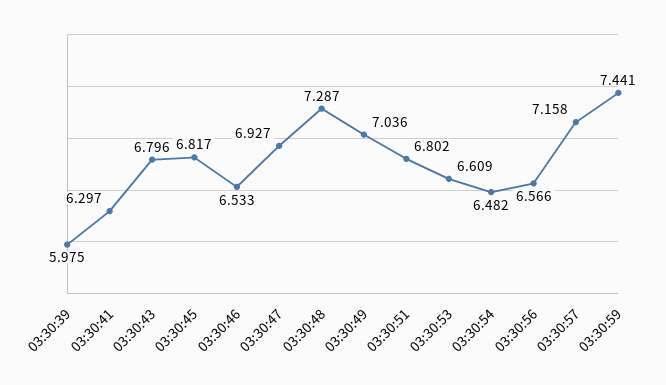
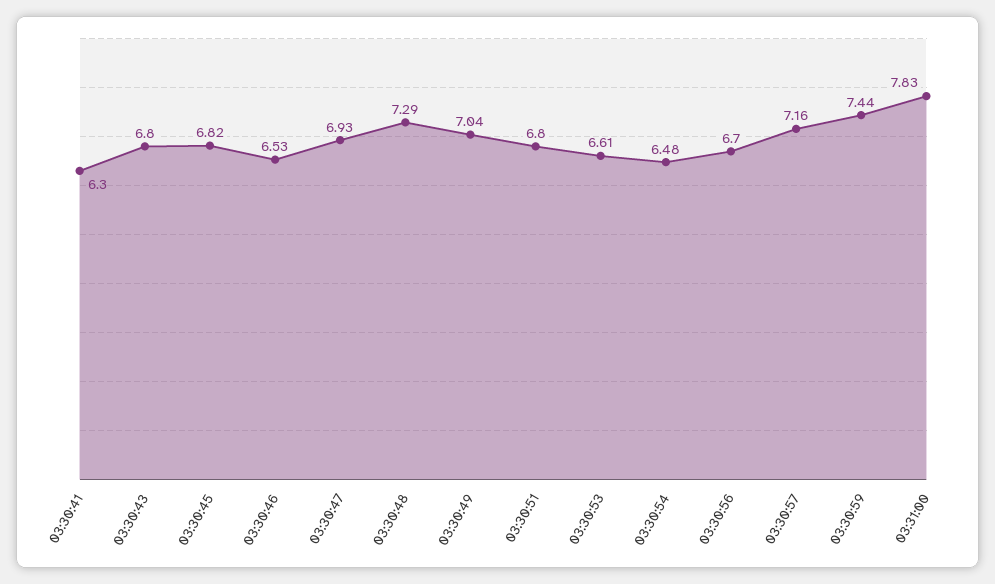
03:30:39: 5.975 -> none
03:30:56: 6.566 -> 6.7
03:31:00: none -> 7.83

